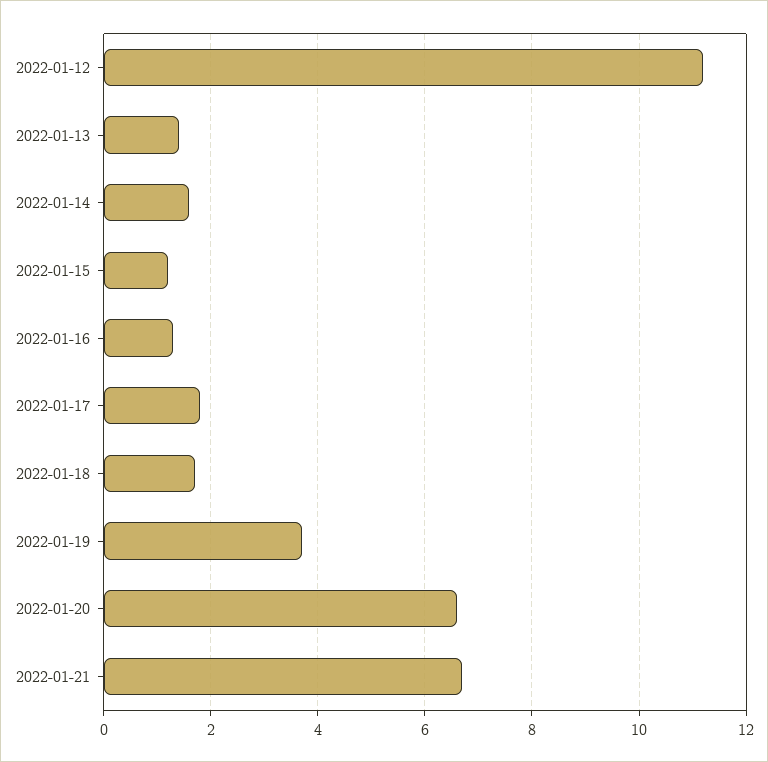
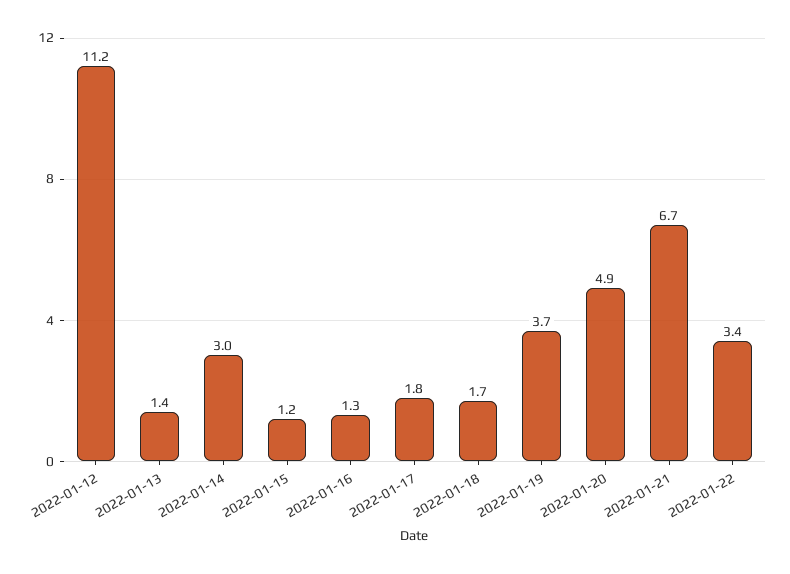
2022-01-14: 1.5 -> 3
2022-01-20: 6.5 -> 4.9
2022-01-22: none -> 3.4

